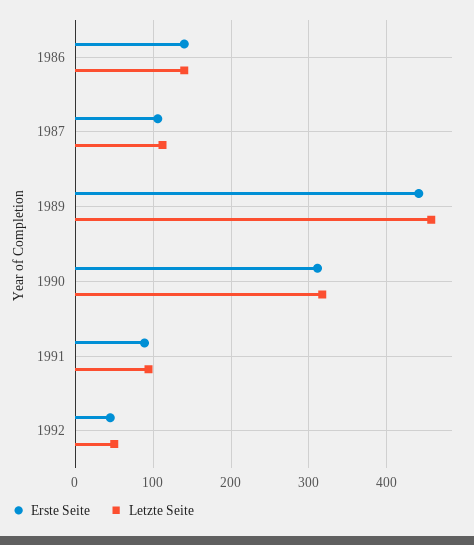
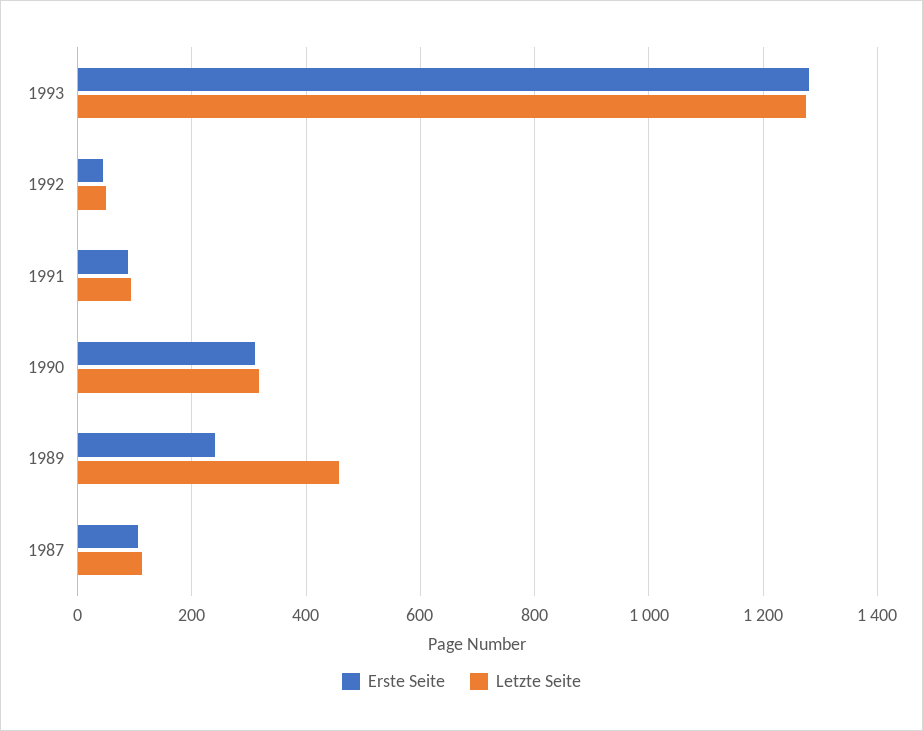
Erste Seite, 1986: 140 -> none
Letzte Seite, 1986: 140 -> none
Erste Seite, 1989: 440 -> 240
Erste Seite, 1993: none -> 1280
Letzte Seite, 1993: none -> 1280

